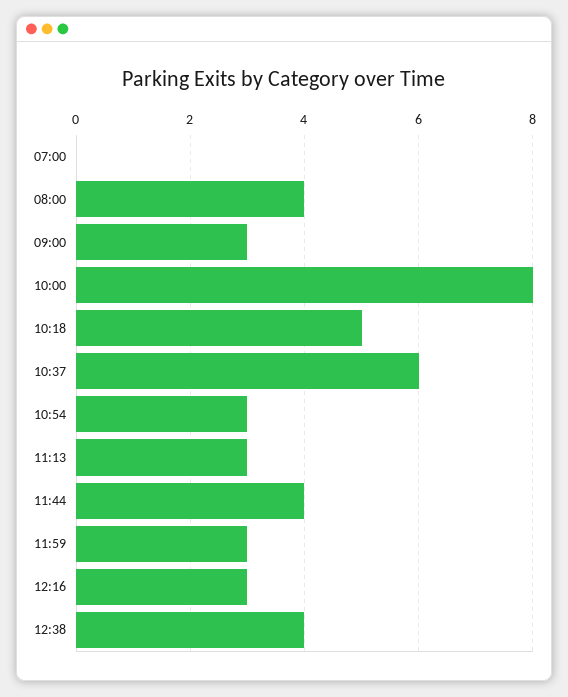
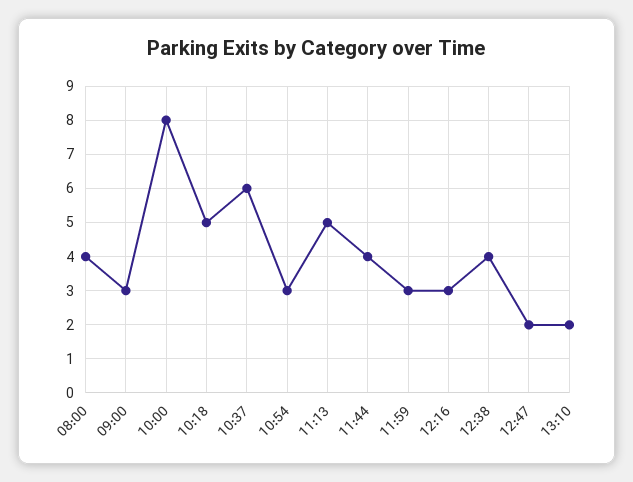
07:00: 0 -> none
11:13: 3 -> 5
12:47: none -> 2
13:10: none -> 2

